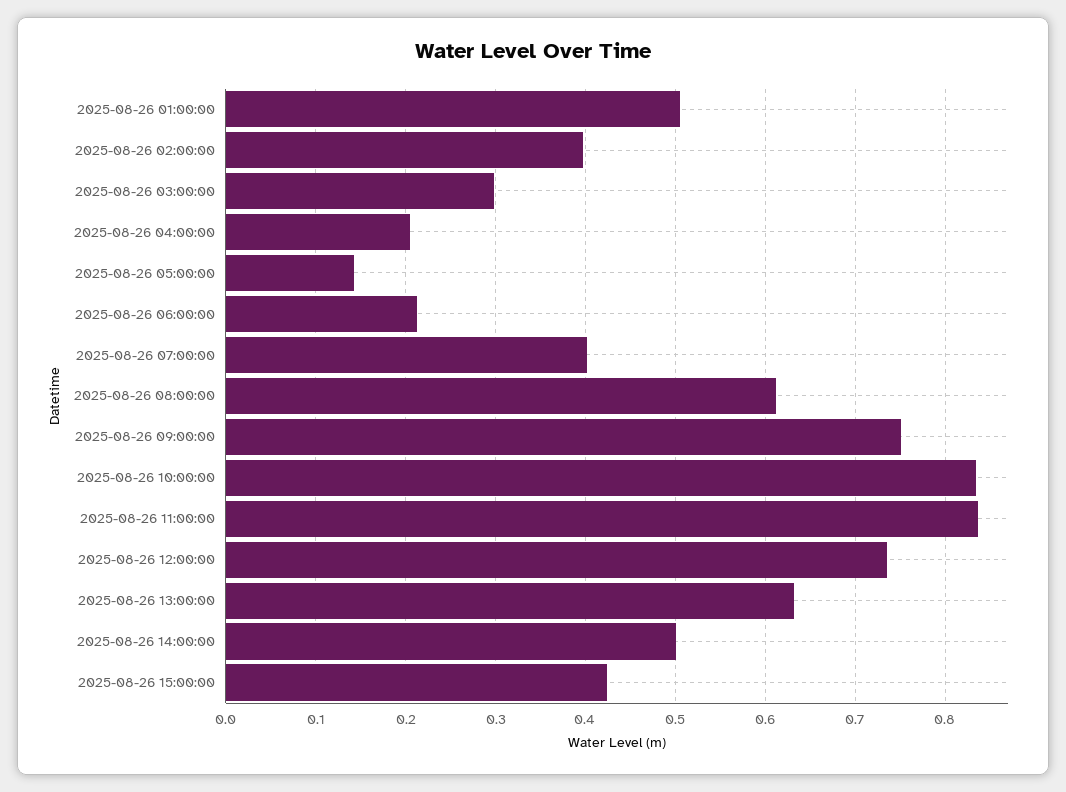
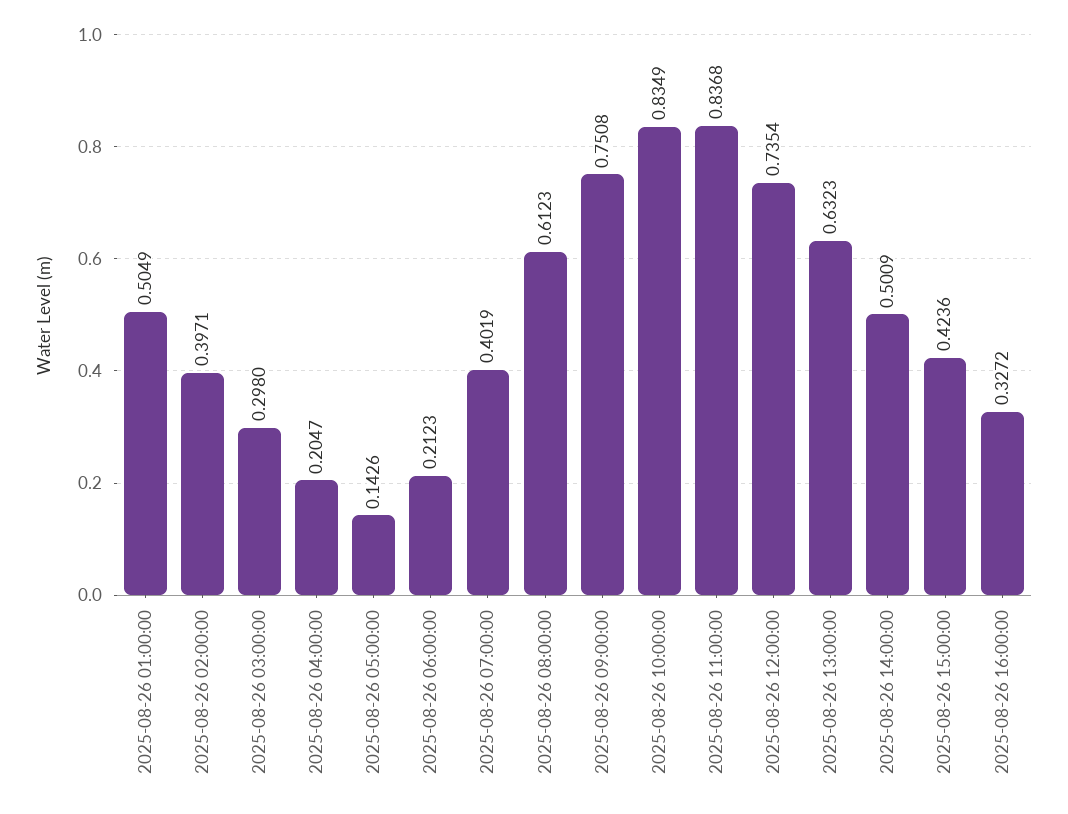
2025-08-26 16:00:00: none -> 0.3272

